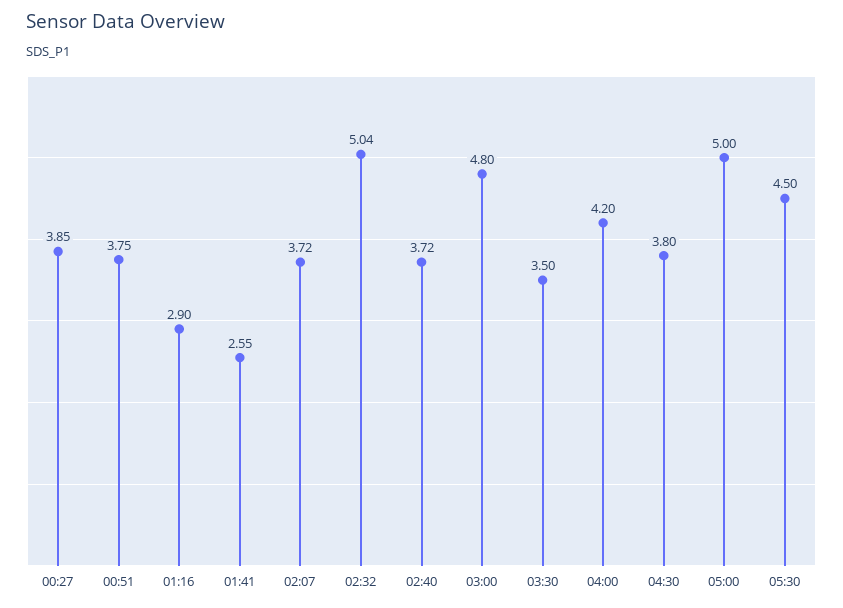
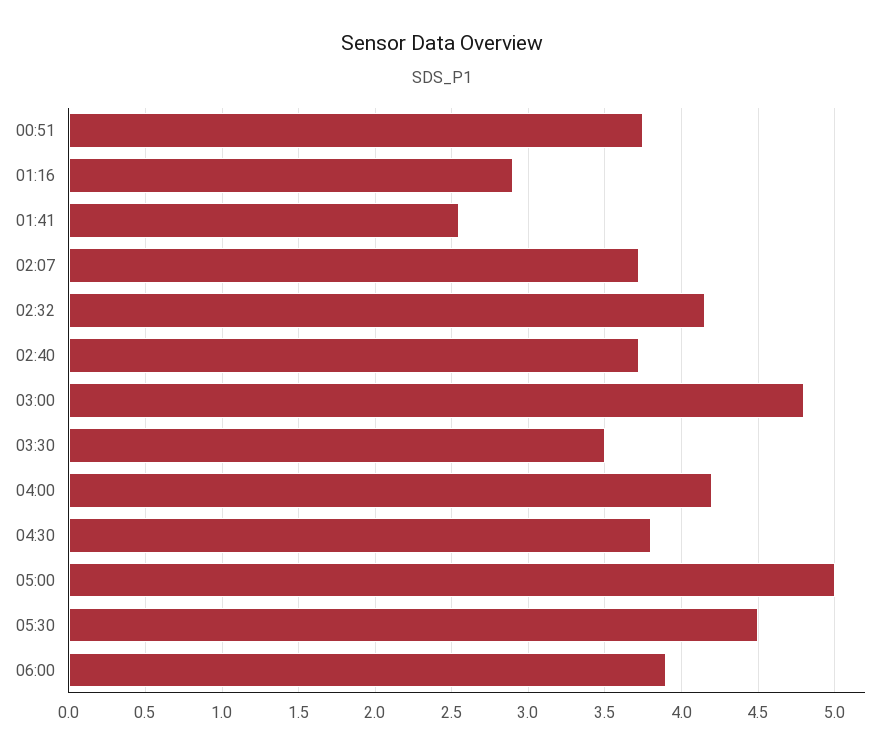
00:27: 3.85 -> none
02:32: 5.04 -> 4.15
06:00: none -> 3.9

